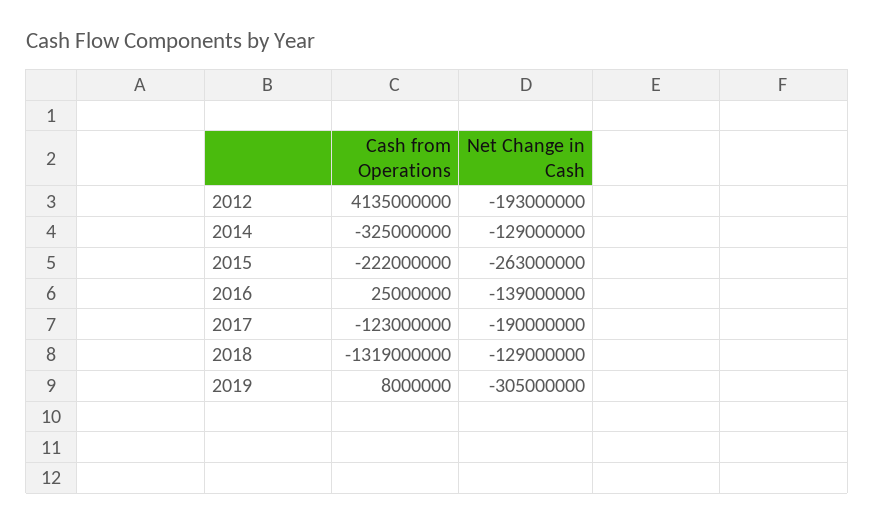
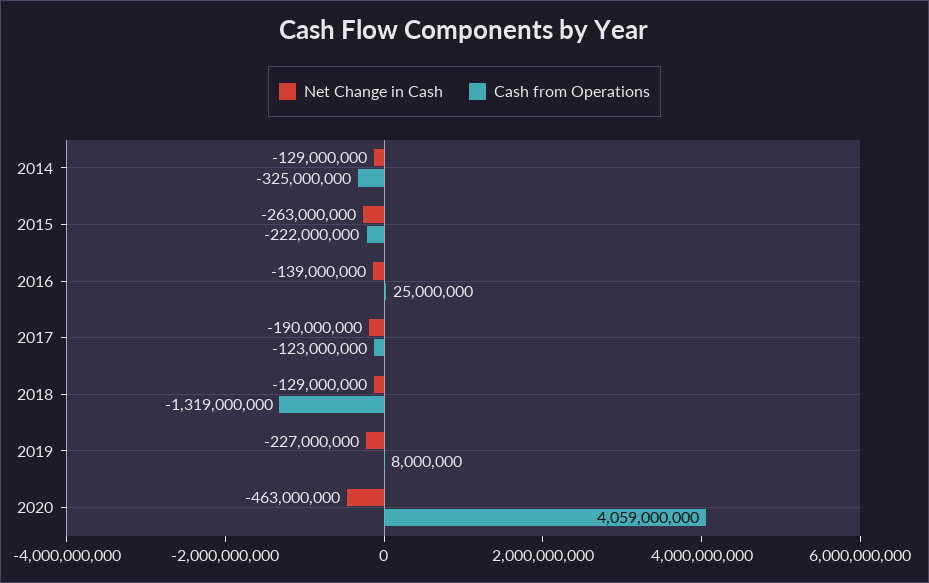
Cash from Operations, 2012: 4135000000 -> none
Net Change in Cash, 2012: -193000000 -> none
Net Change in Cash, 2019: -305000000 -> -227000000
Net Change in Cash, 2020: none -> -463000000
Cash from Operations, 2020: none -> 4059000000

